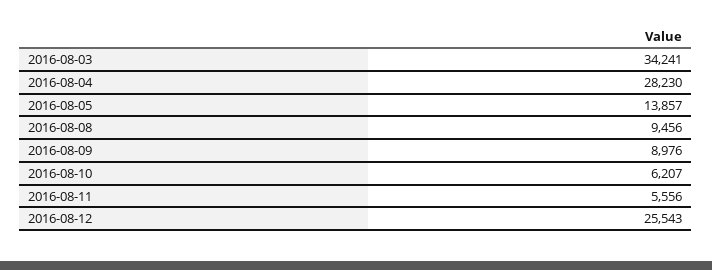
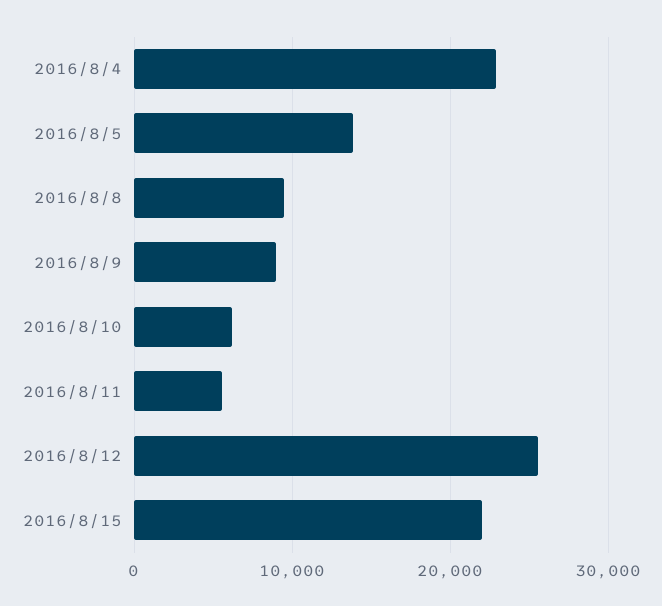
2016-08-03: 34241 -> none
2016-08-04: 28230 -> 23000
2016/8/15: none -> 22000

